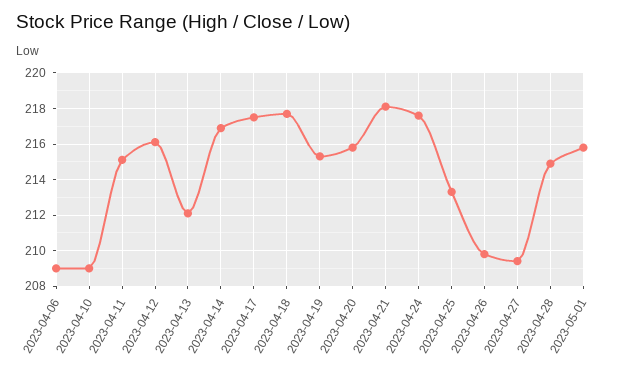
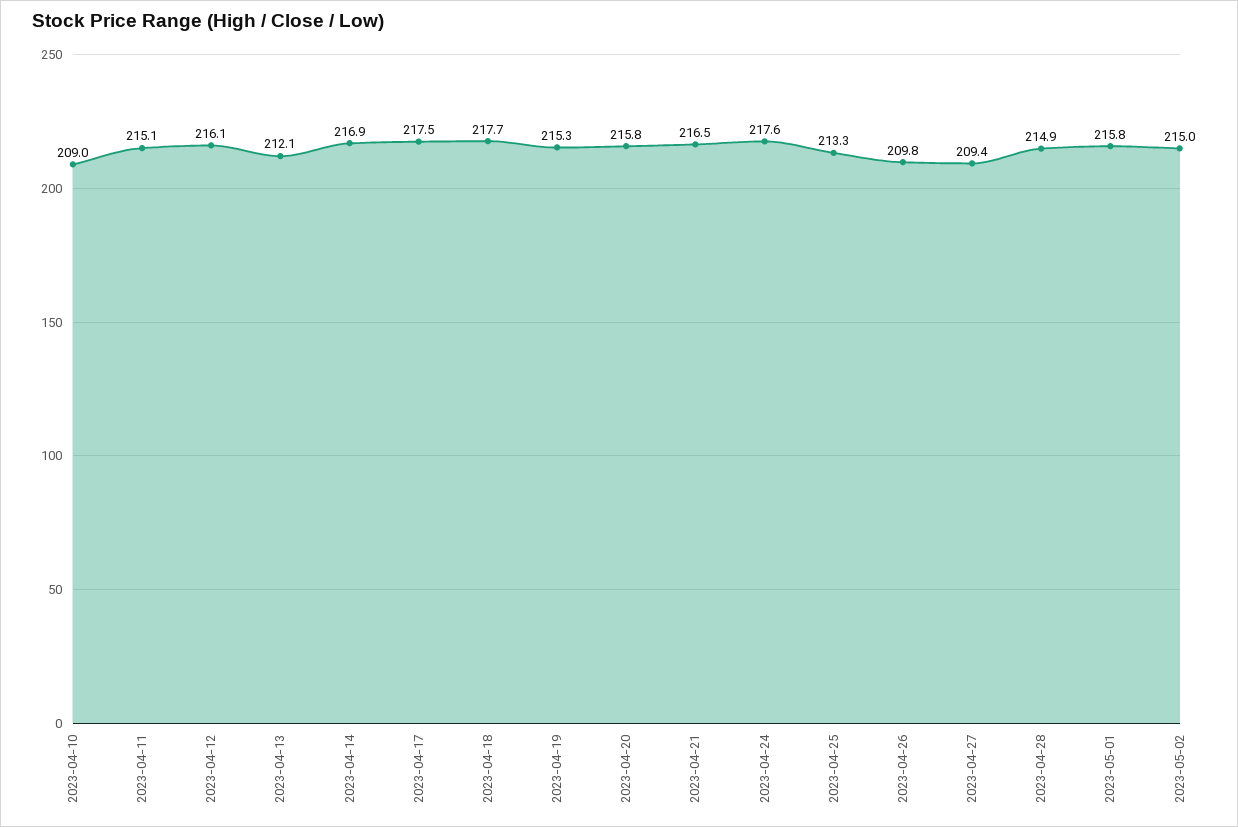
2023-04-06: 209 -> none
2023-04-21: 218 -> 216.5
2023-05-02: none -> 215

